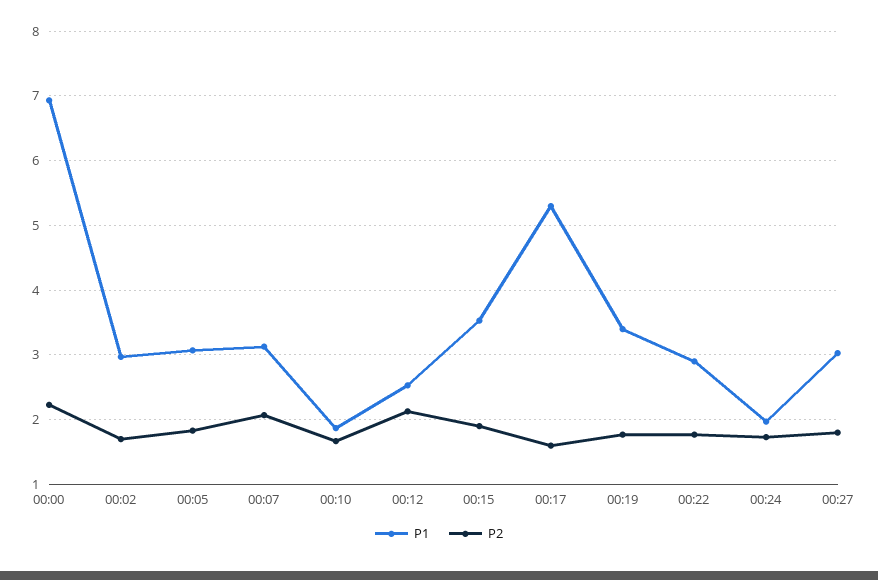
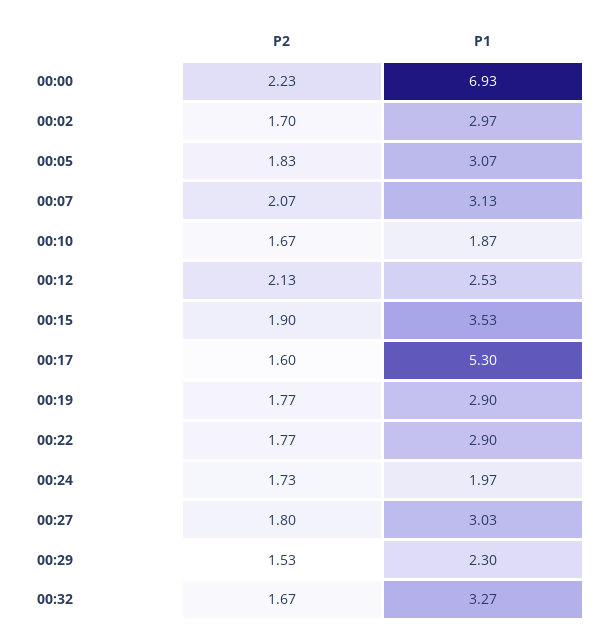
P1, 00:19: 3.4 -> 2.9
P2, 00:29: none -> 1.53
P1, 00:29: none -> 2.3
P2, 00:32: none -> 1.67
P1, 00:32: none -> 3.27

